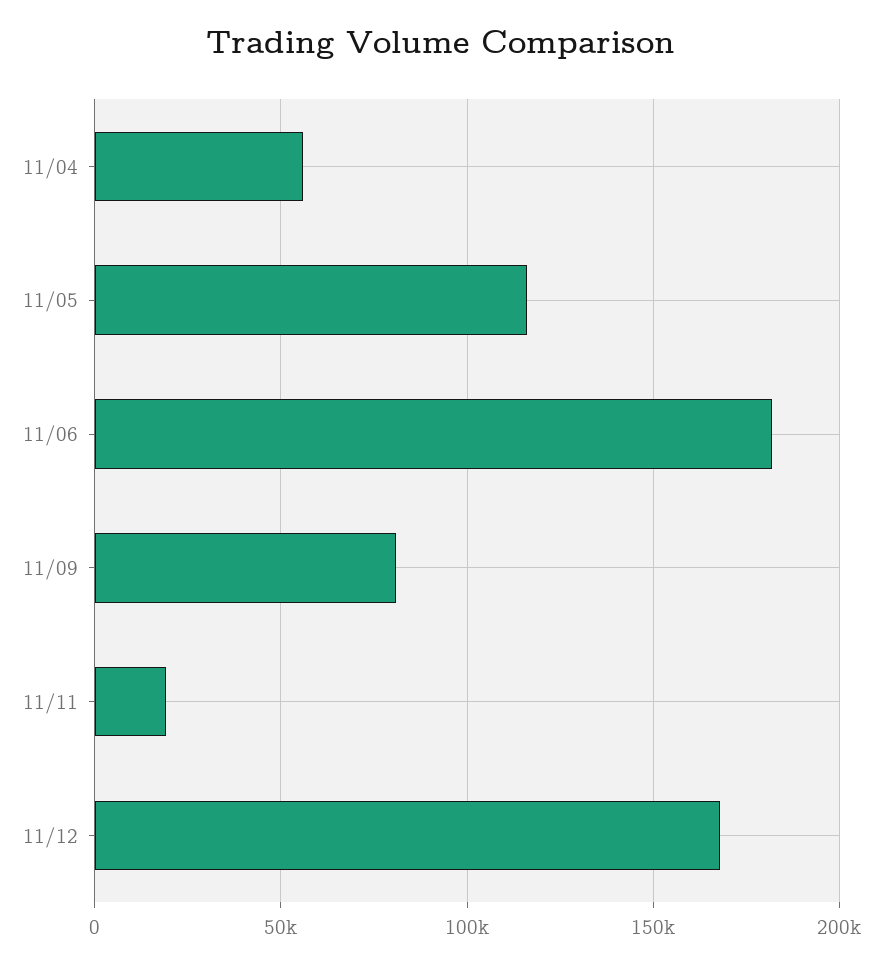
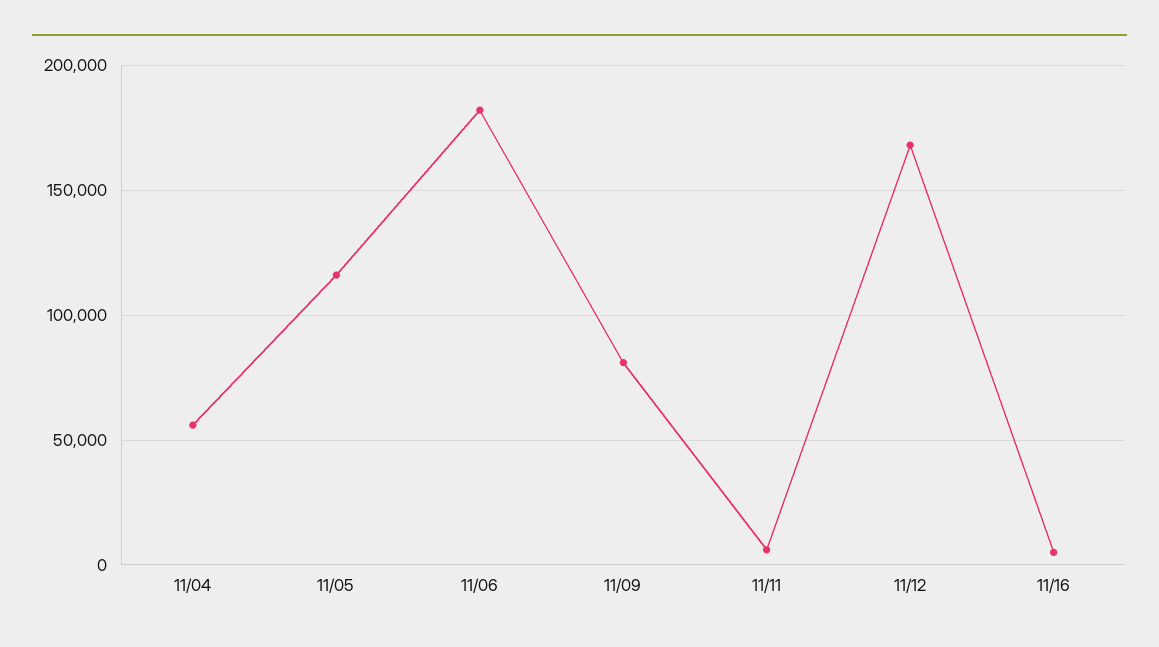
11/11: 20000 -> 5000
11/16: none -> 5000

